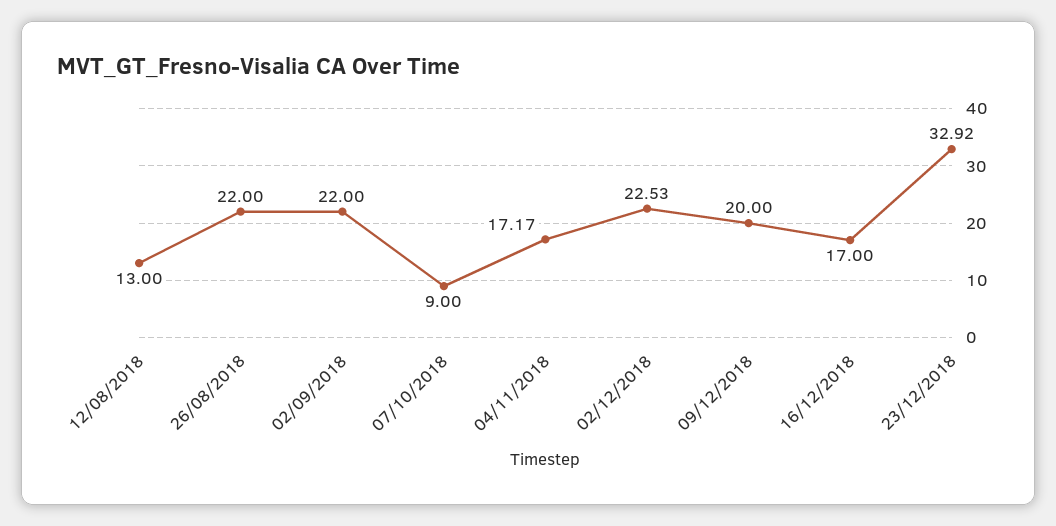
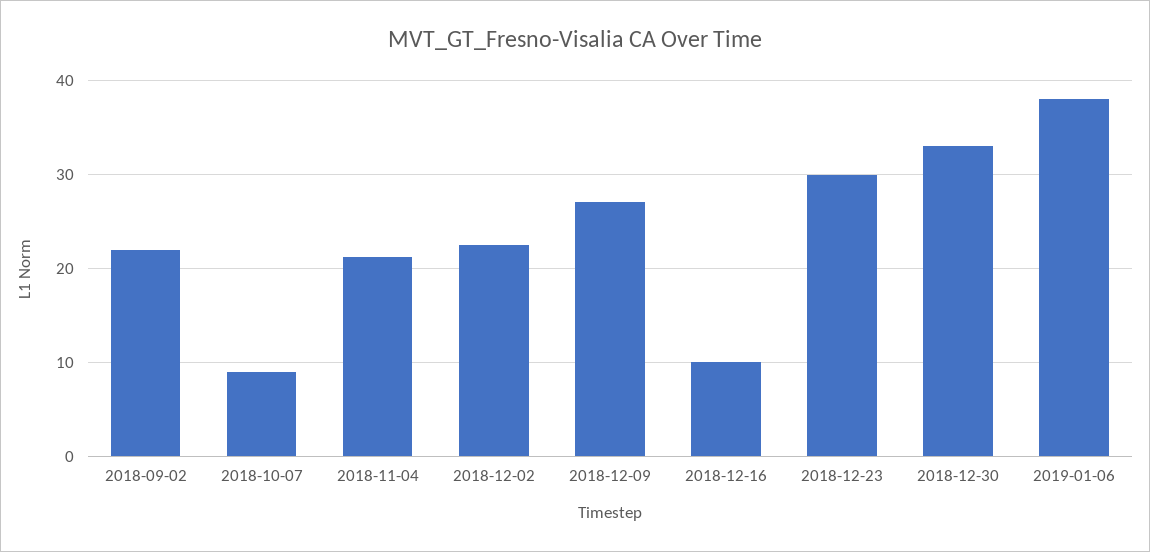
12/08/2018: 13 -> none
26/08/2018: 22 -> none
04/11/2018: 17.17 -> 21
09/12/2018: 20 -> 27
16/12/2018: 17 -> 10
23/12/2018: 32.92 -> 30
2018-12-30: none -> 33
2019-01-06: none -> 38

